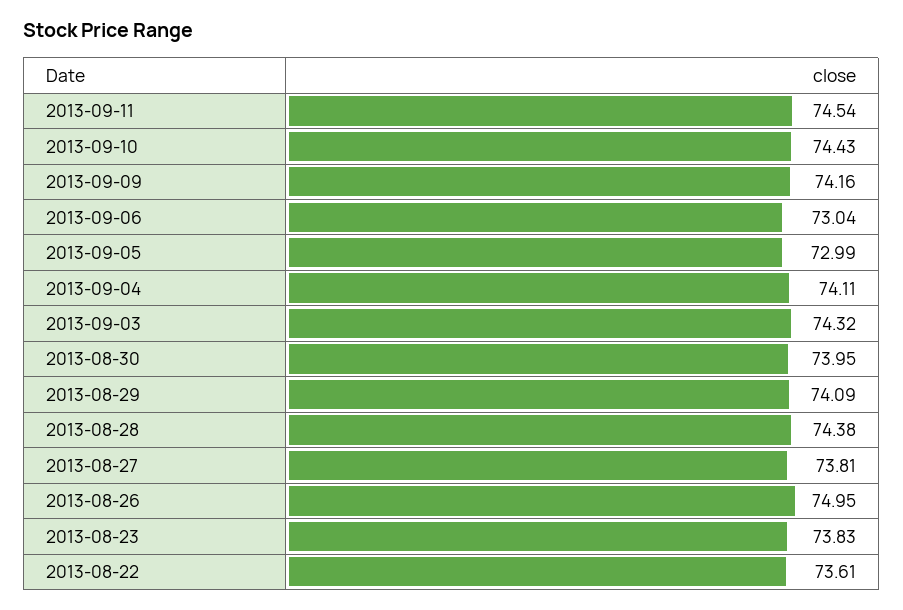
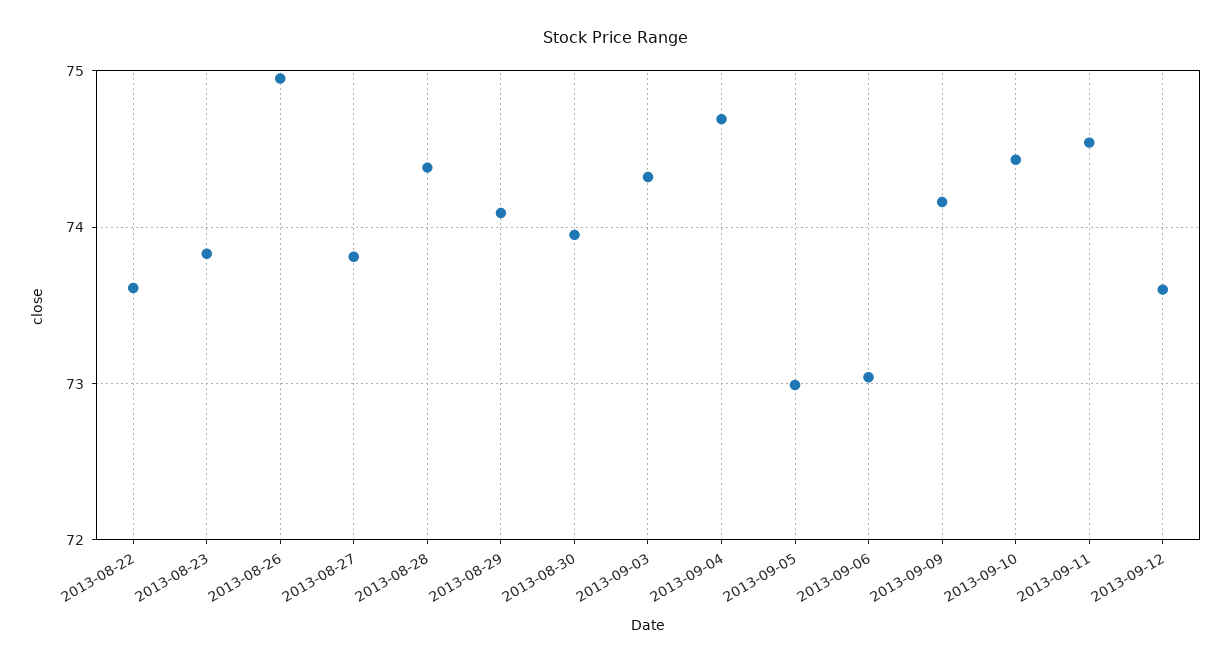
2013-09-04: 74.11 -> 74.7
2013-09-12: none -> 73.6

